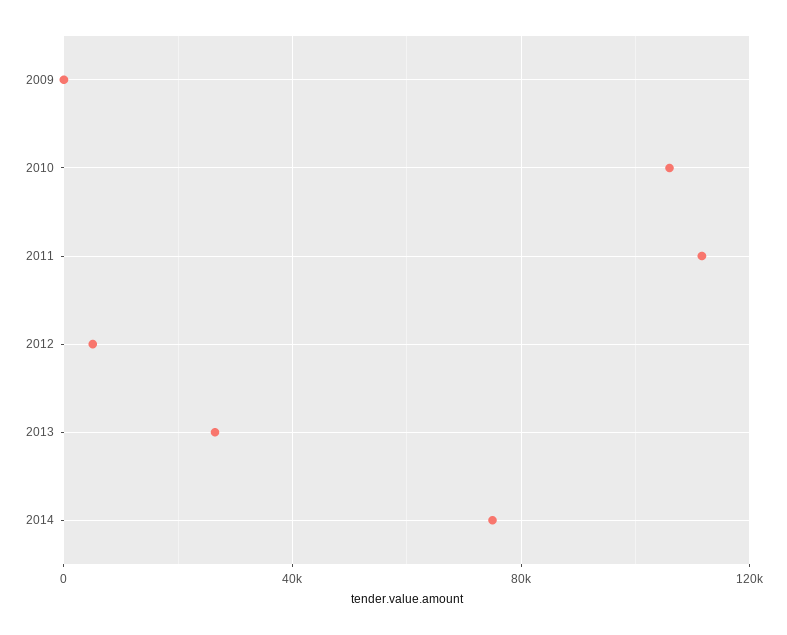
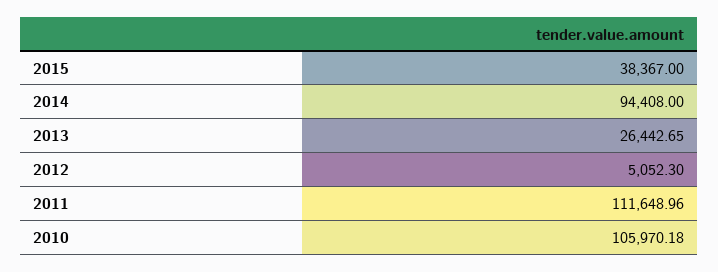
2009: 0 -> none
2014: 75000 -> 94408
2015: none -> 38367

